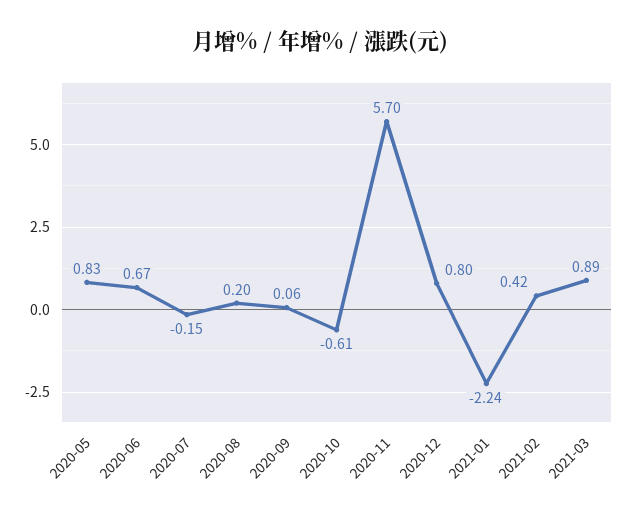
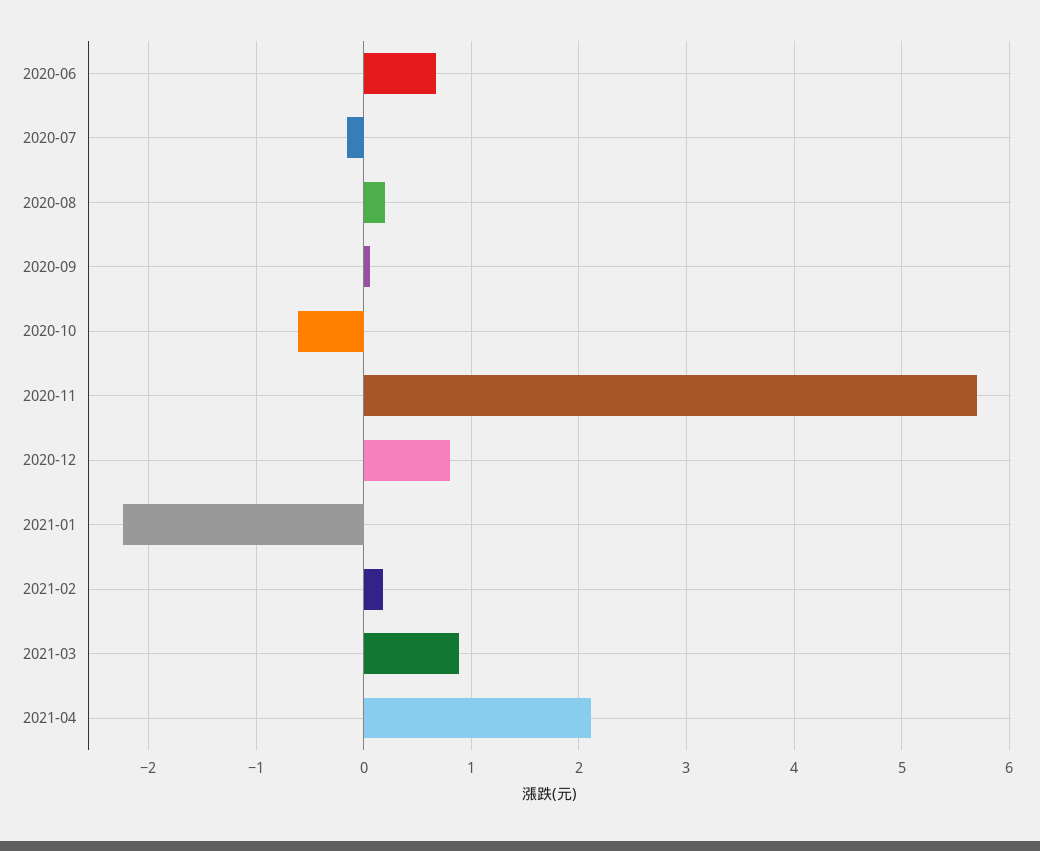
2020-05: 0.83 -> none
2021-02: 0.42 -> 0.2
2021-04: none -> 2.1

